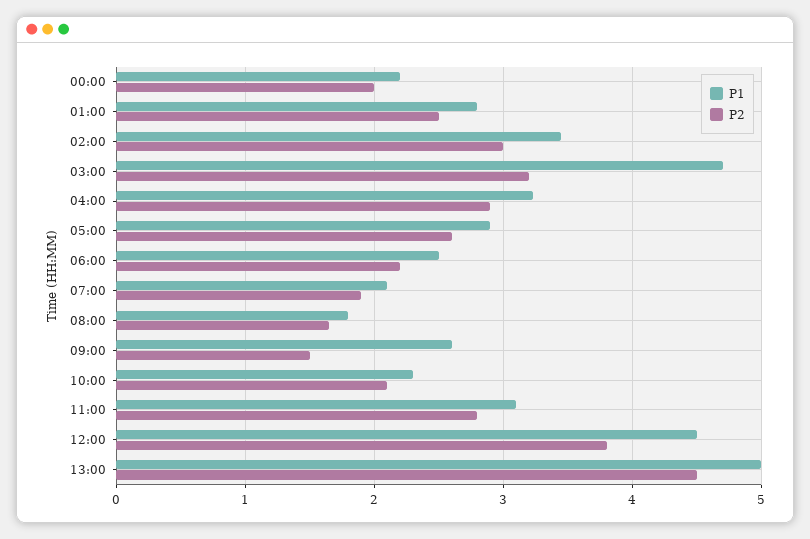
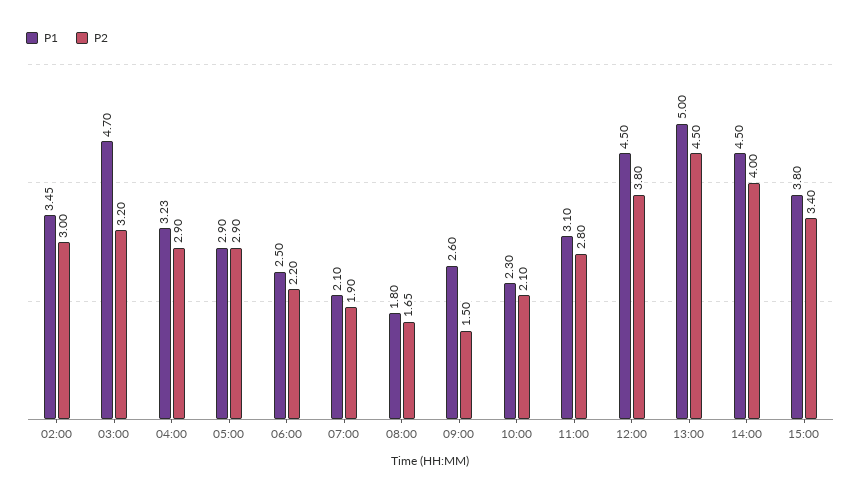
P1, 00:00: 2.2 -> none
P2, 00:00: 2 -> none
P1, 01:00: 2.8 -> none
P2, 01:00: 2.5 -> none
P2, 05:00: 2.6 -> 2.9
P1, 14:00: none -> 4.5
P2, 14:00: none -> 4
P1, 15:00: none -> 3.8
P2, 15:00: none -> 3.4

